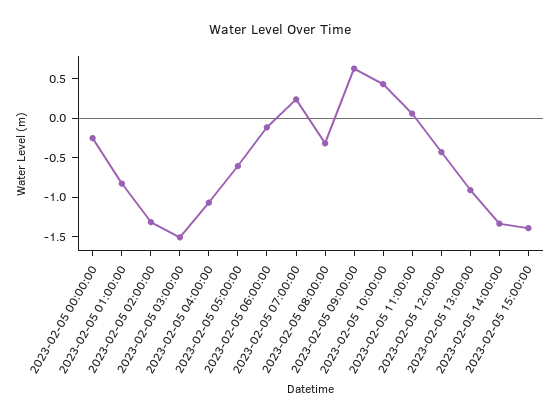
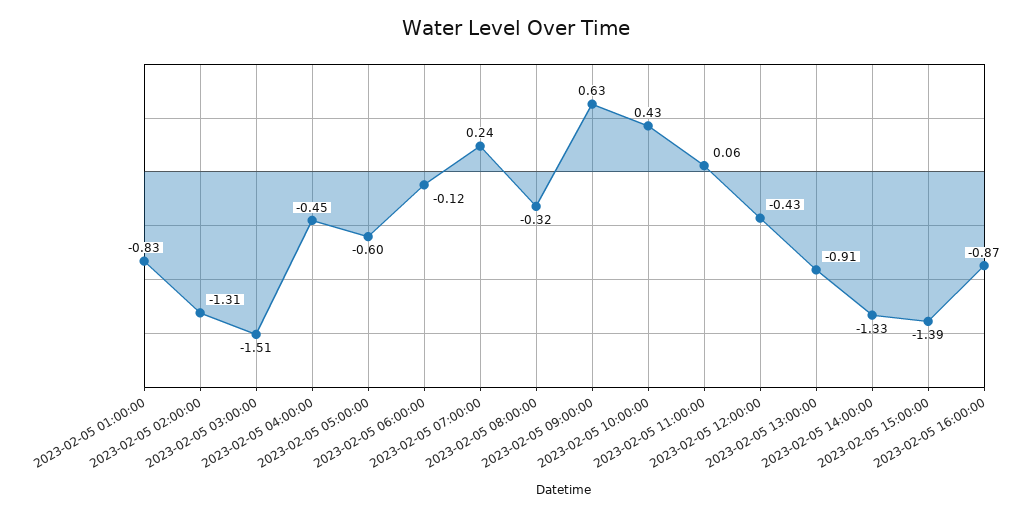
2023-02-05 00:00:00: -0.25 -> none
2023-02-05 04:00:00: -1 -> -0.45
2023-02-05 16:00:00: none -> -0.87

